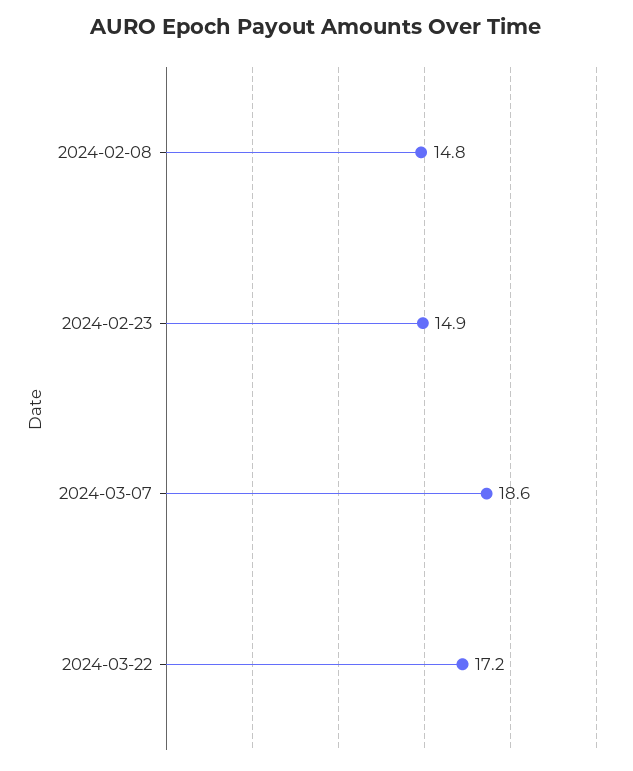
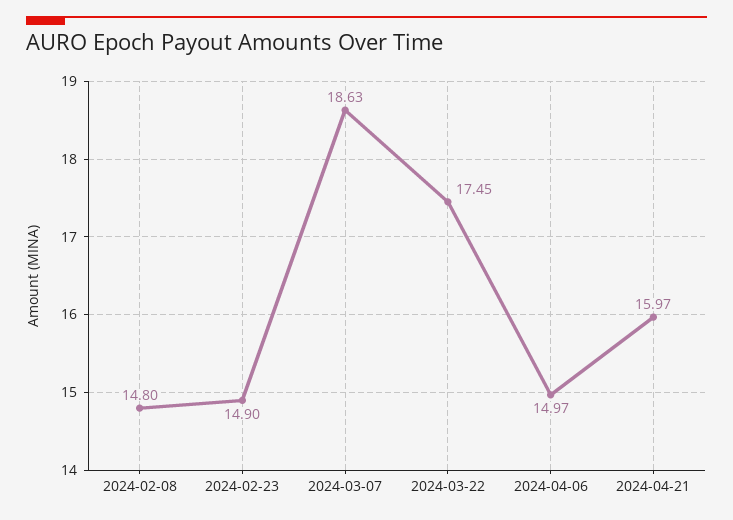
2024-03-22: 17.2 -> 17.45
2024-04-06: none -> 14.97
2024-04-21: none -> 15.97

